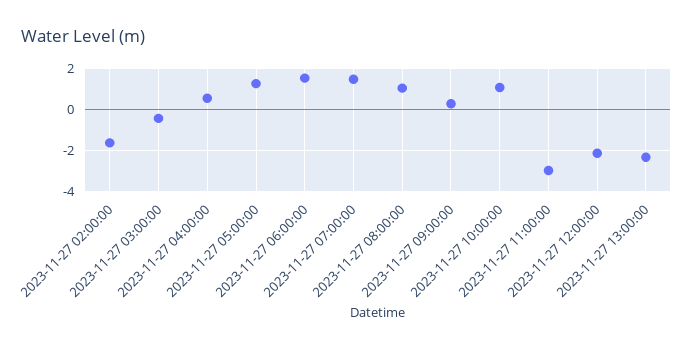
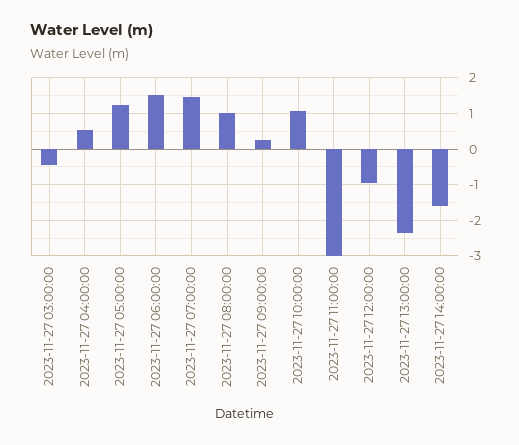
2023-11-27 02:00:00: -1.5 -> none
2023-11-27 12:00:00: -2 -> -1
2023-11-27 14:00:00: none -> -1.6

